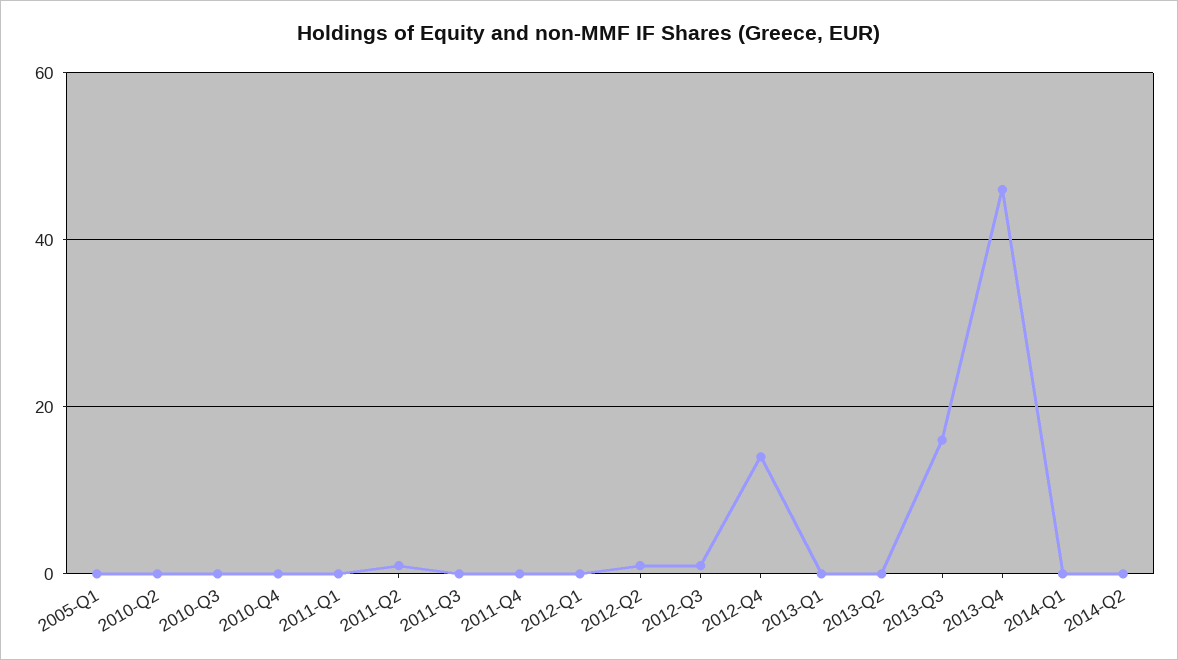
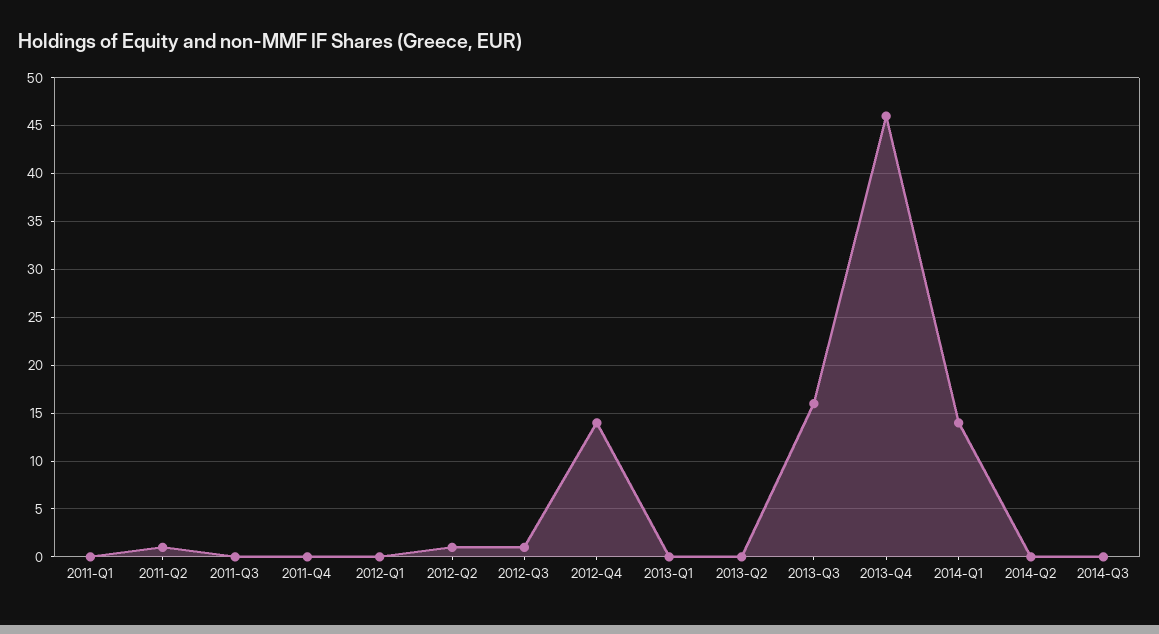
2005-Q1: 0 -> none
2010-Q2: 0 -> none
2010-Q3: 0 -> none
2010-Q4: 0 -> none
2014-Q1: 0 -> 14
2014-Q3: none -> 0

